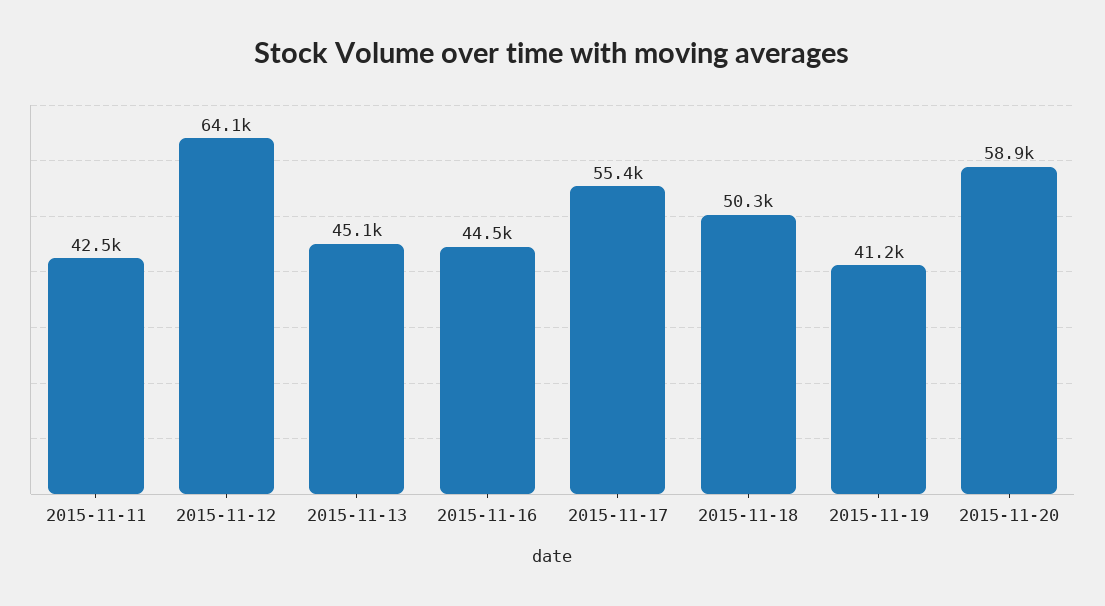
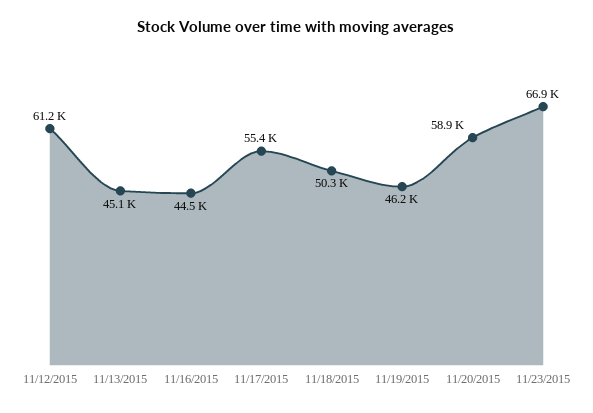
2015-11-11: 42500 -> none
2015-11-12: 64100 -> 61200
2015-11-19: 41200 -> 46200
11/23/2015: none -> 66900

